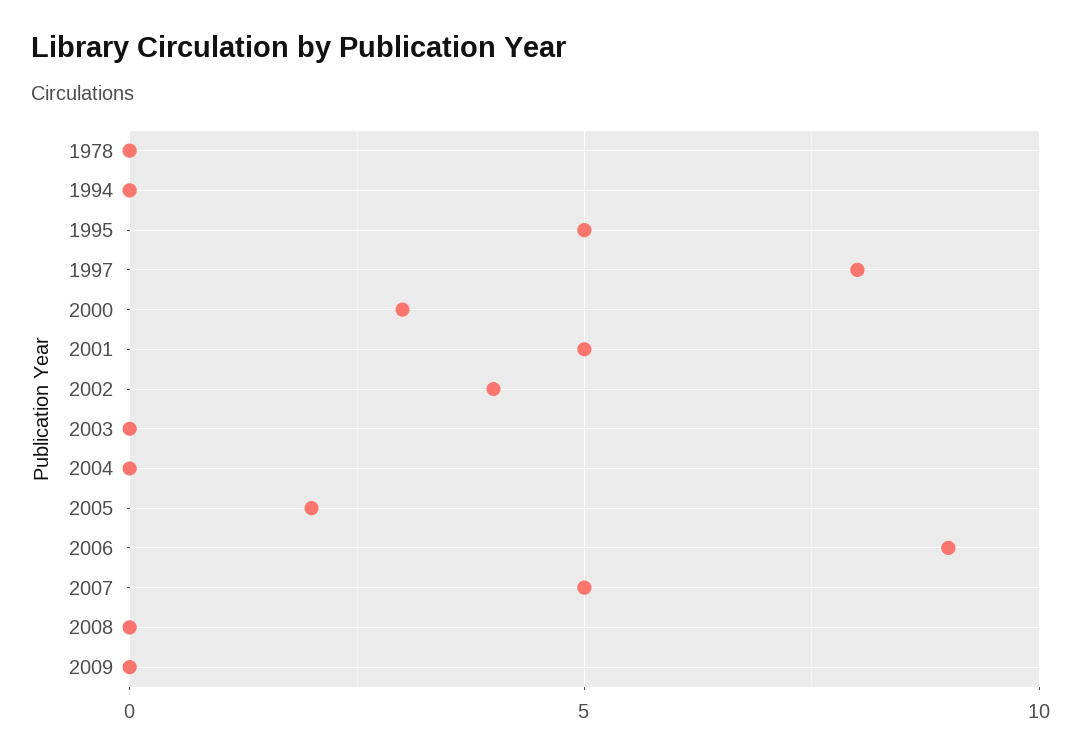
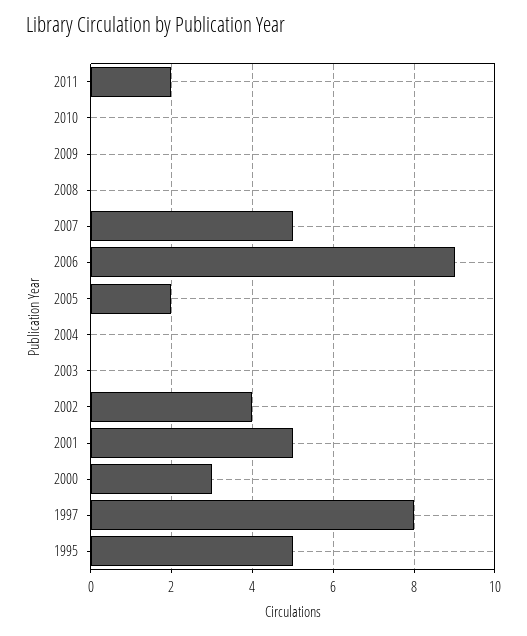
1978: 0 -> none
1994: 0 -> none
2011: none -> 2
2010: none -> 0

